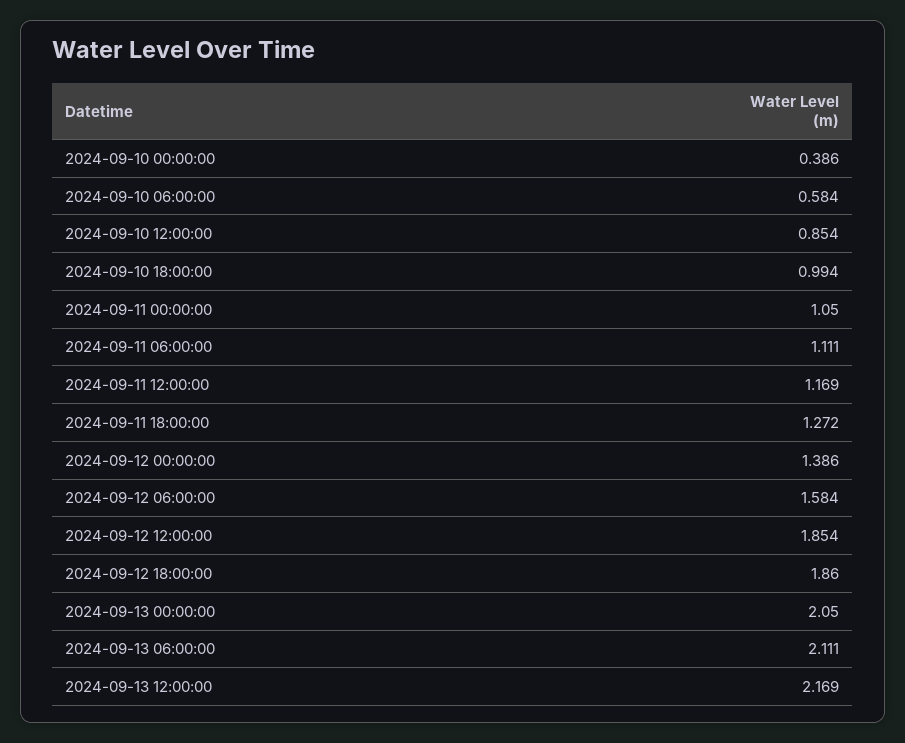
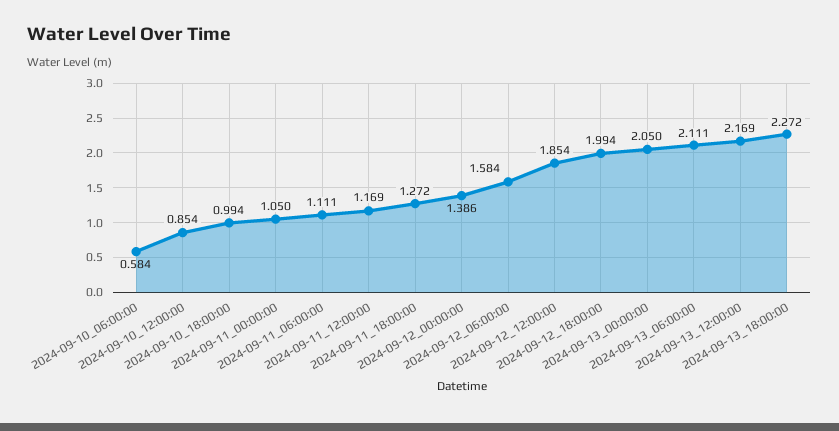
2024-09-10 00:00:00: 0.386 -> none
2024-09-12 18:00:00: 1.86 -> 1.994
2024-09-13_18:00:00: none -> 2.272

